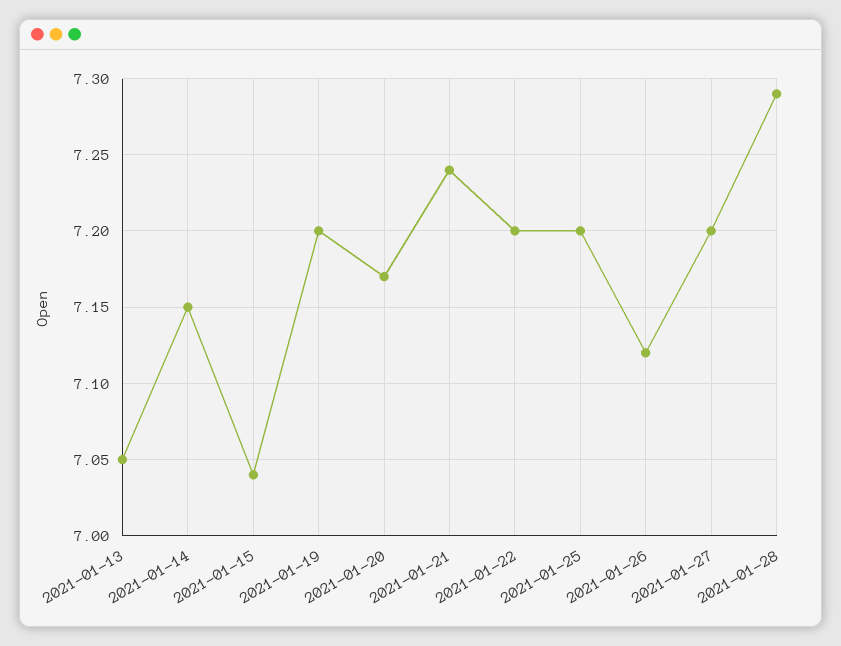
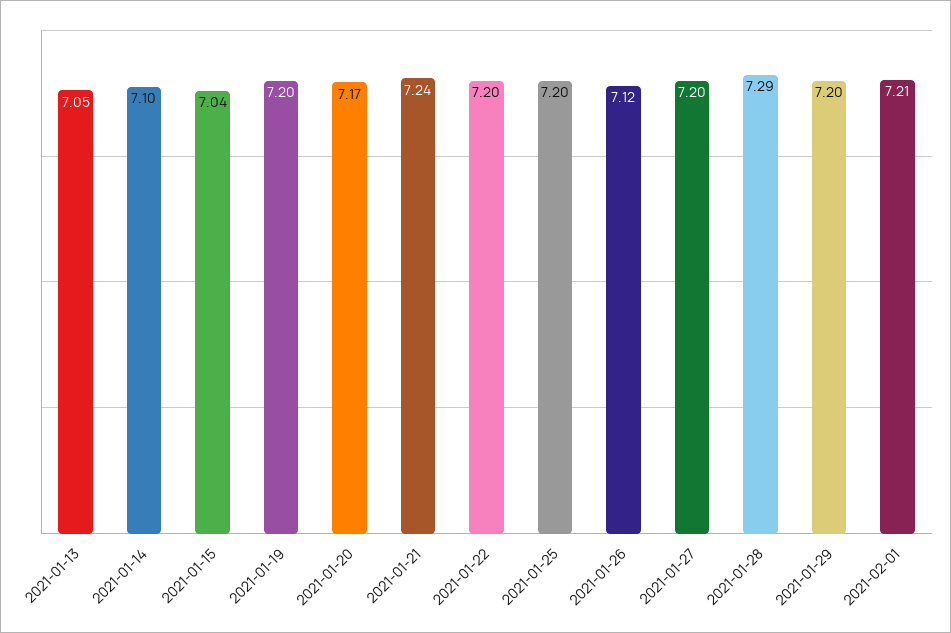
2021-01-14: 7.15 -> 7.1
2021-01-29: none -> 7.2
2021-02-01: none -> 7.21

